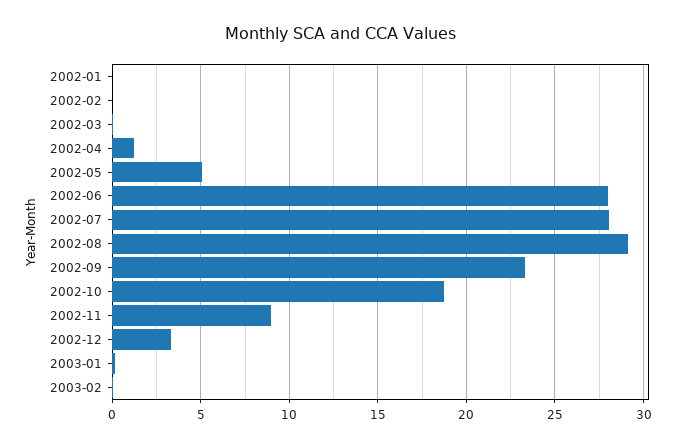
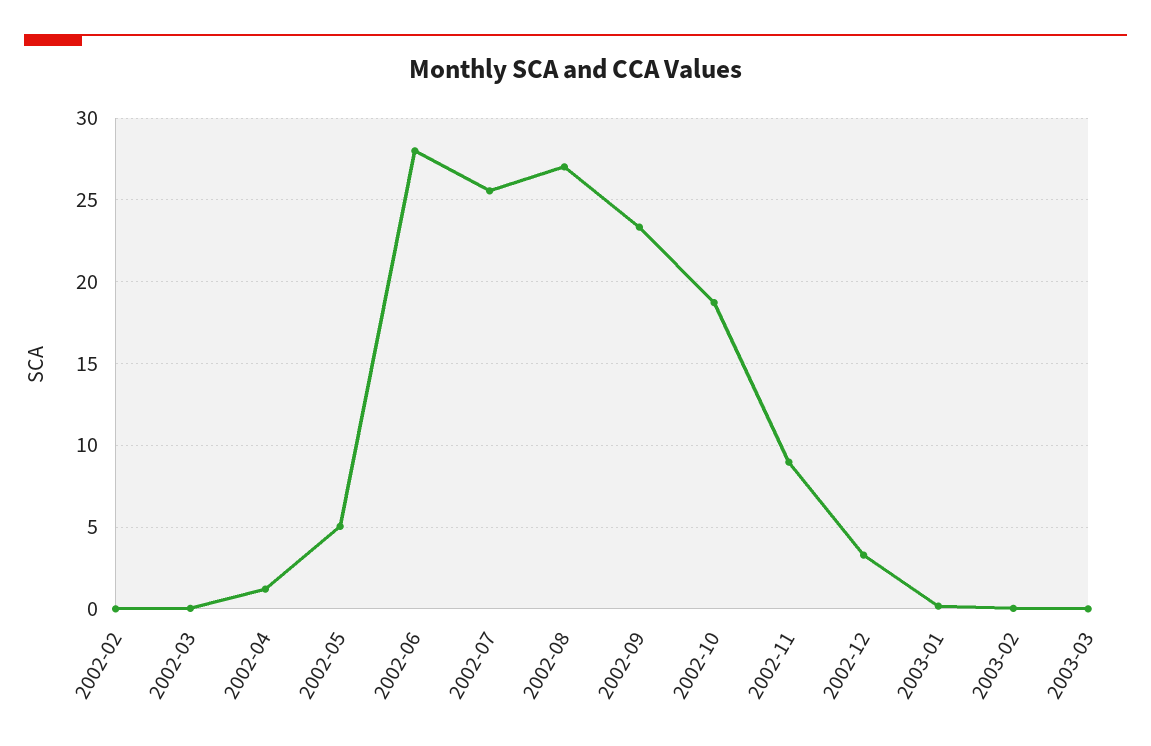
2002-01: 0 -> none
2002-07: 28 -> 25.5
2002-08: 29 -> 27
2003-03: none -> 0

